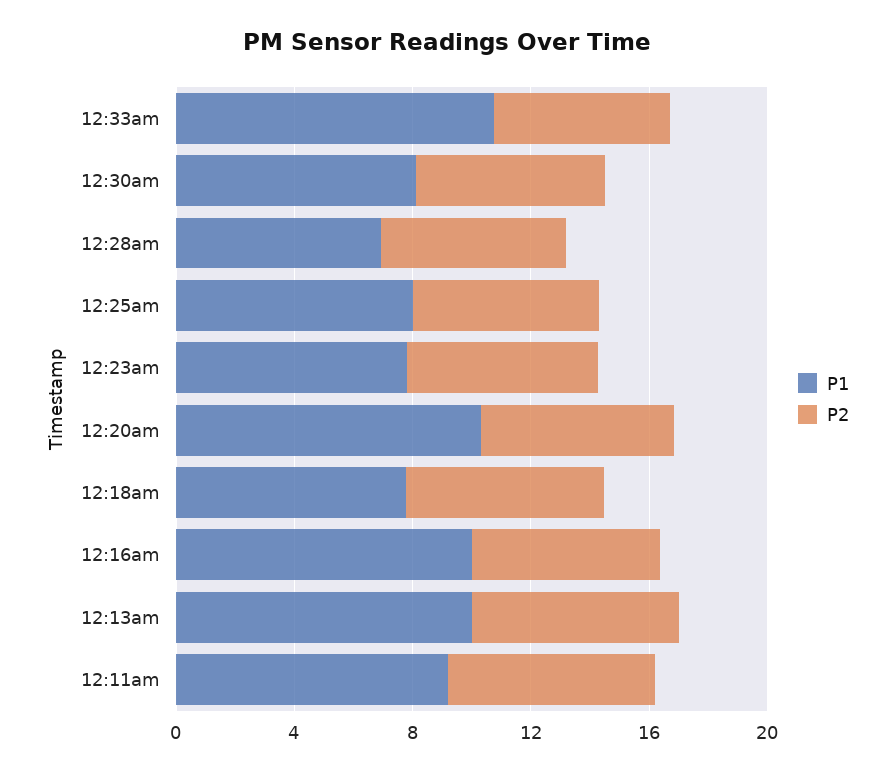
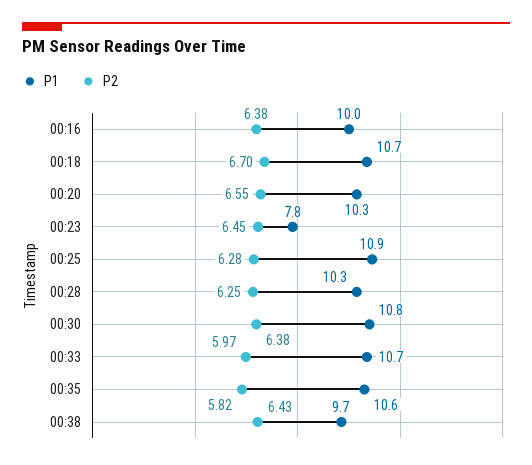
P1, 12:30am: 8 -> 10.8
P1, 12:28am: 7 -> 10.3
P1, 12:25am: 8 -> 10.9
P1, 12:18am: 8 -> 10.7
P1, 12:13am: 10 -> none
P2, 12:13am: 7 -> none
P1, 12:11am: 9 -> none
P2, 12:11am: 7 -> none
P1, 00:35: none -> 10.6
P2, 00:35: none -> 5.82
P1, 00:38: none -> 9.7
P2, 00:38: none -> 6.43

